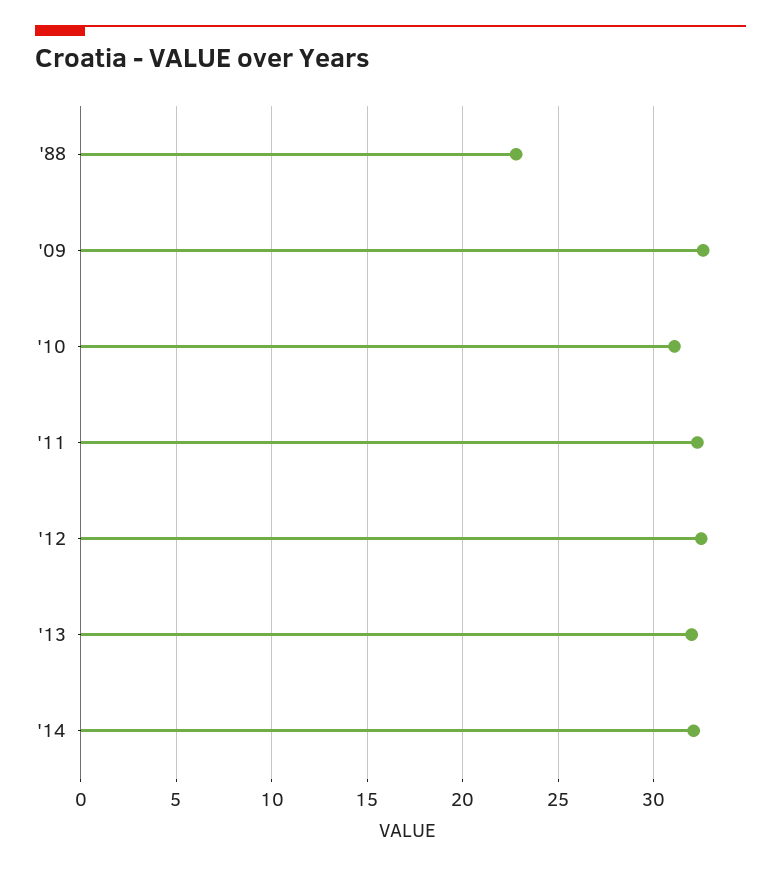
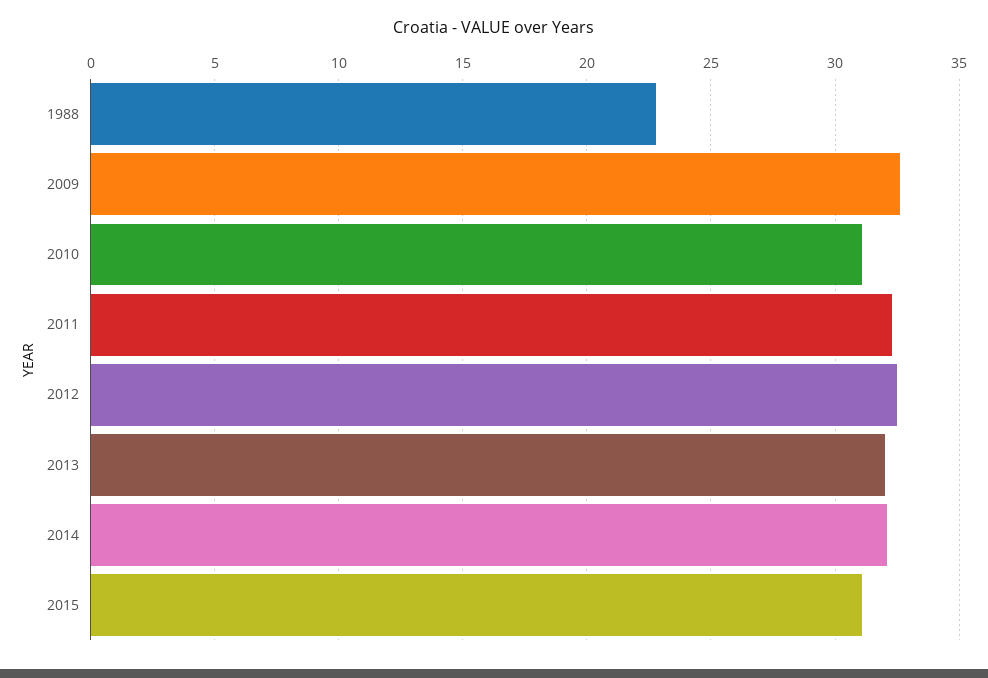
2015: none -> 31

